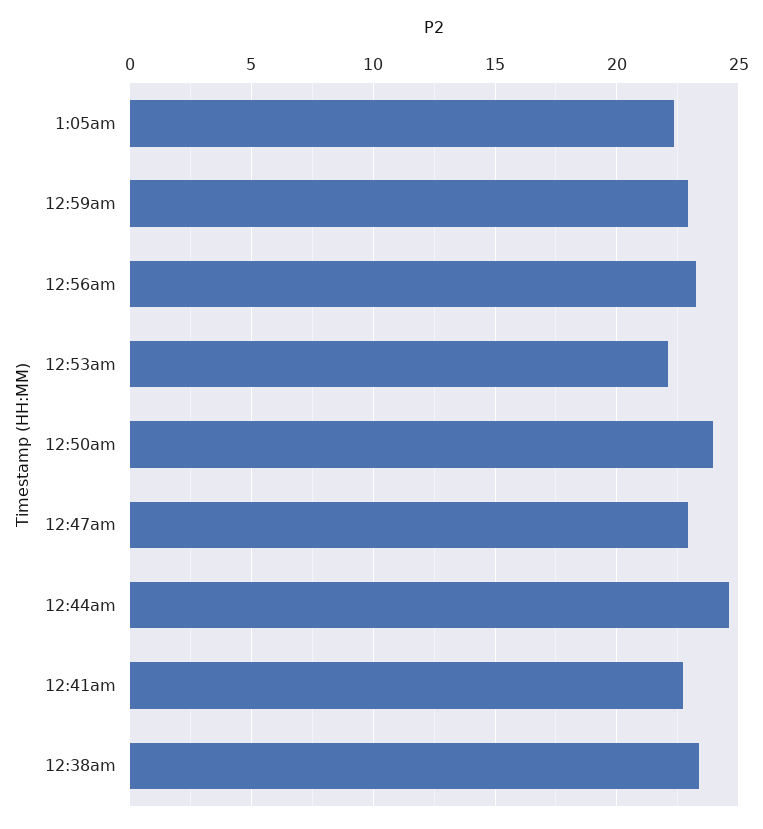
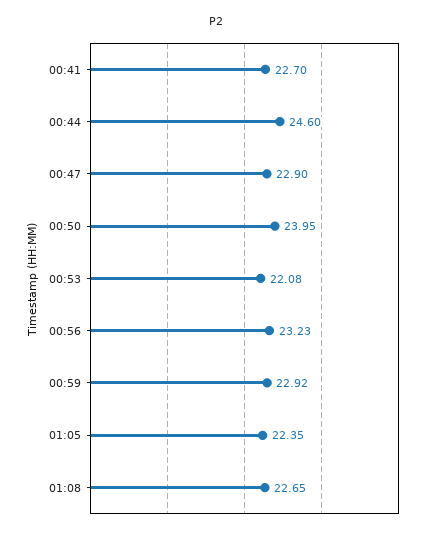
12:38am: 23.5 -> none
01:08: none -> 22.65

